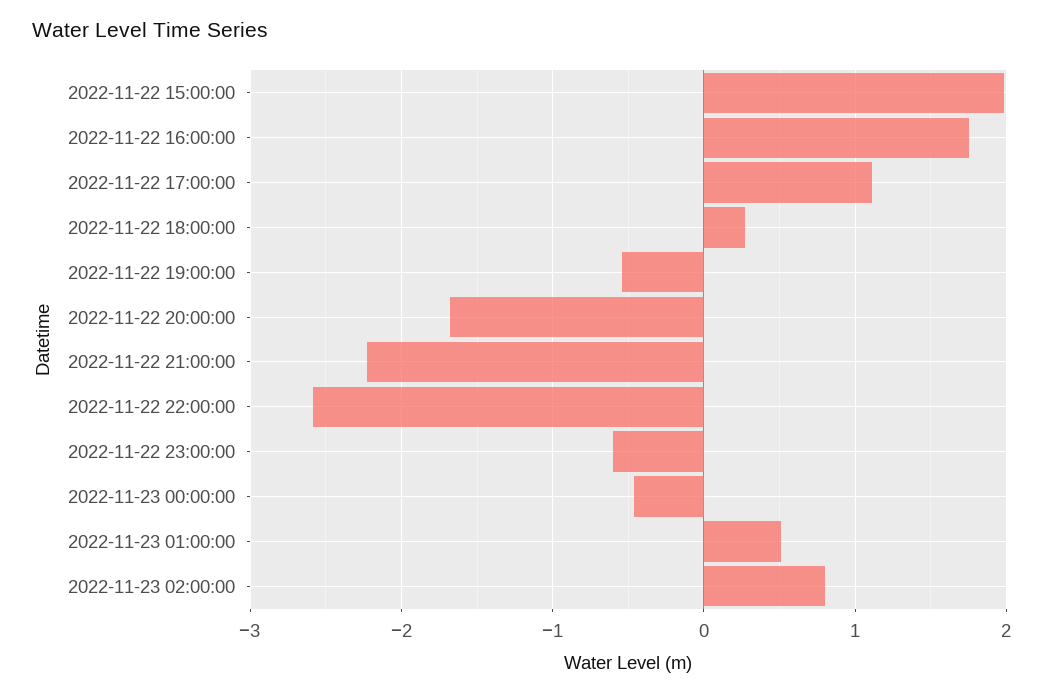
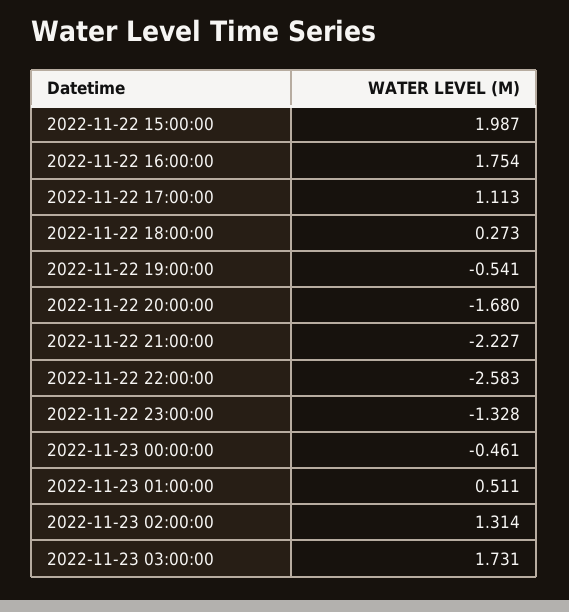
2022-11-22 23:00:00: -0.6 -> -1.328
2022-11-23 02:00:00: 0.8 -> 1.314
2022-11-23 03:00:00: none -> 1.731

